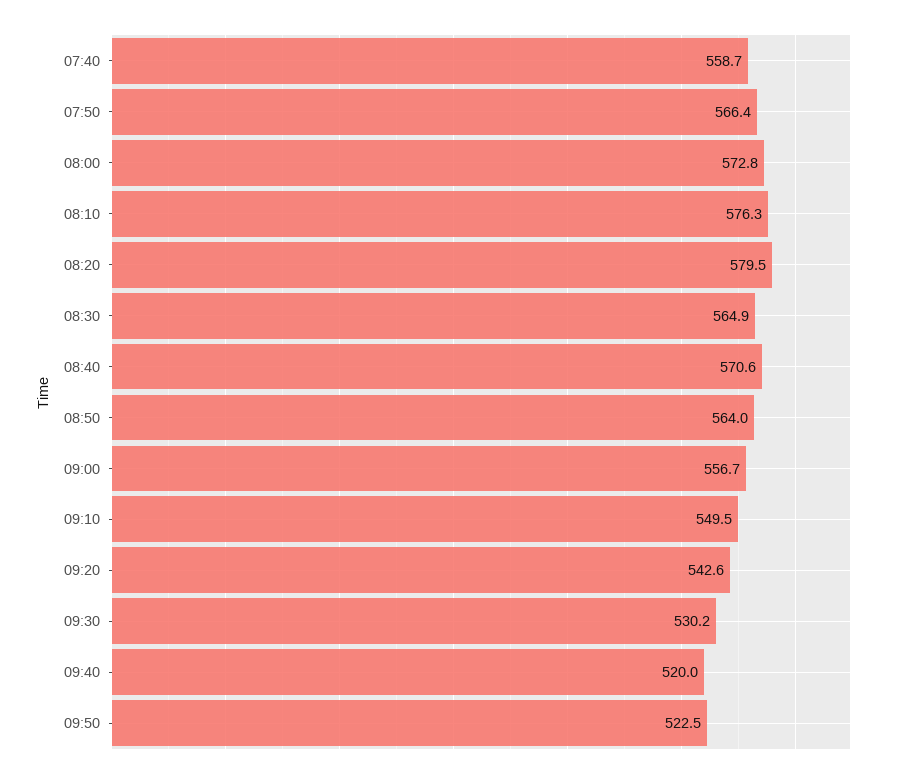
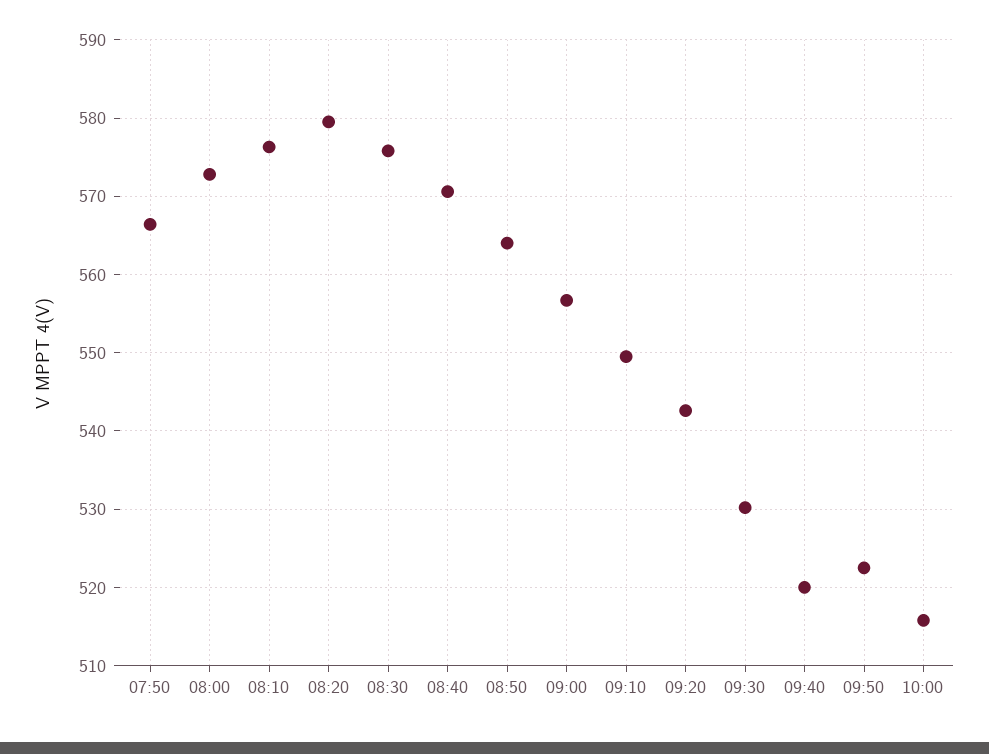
07:40: 558.7 -> none
08:30: 564.9 -> 576
10:00: none -> 516

